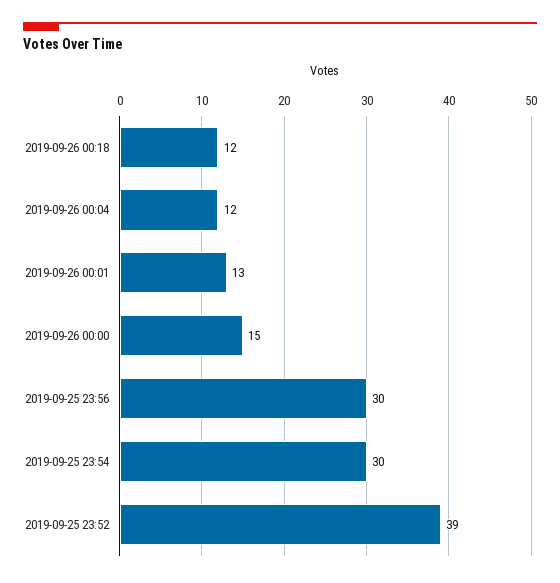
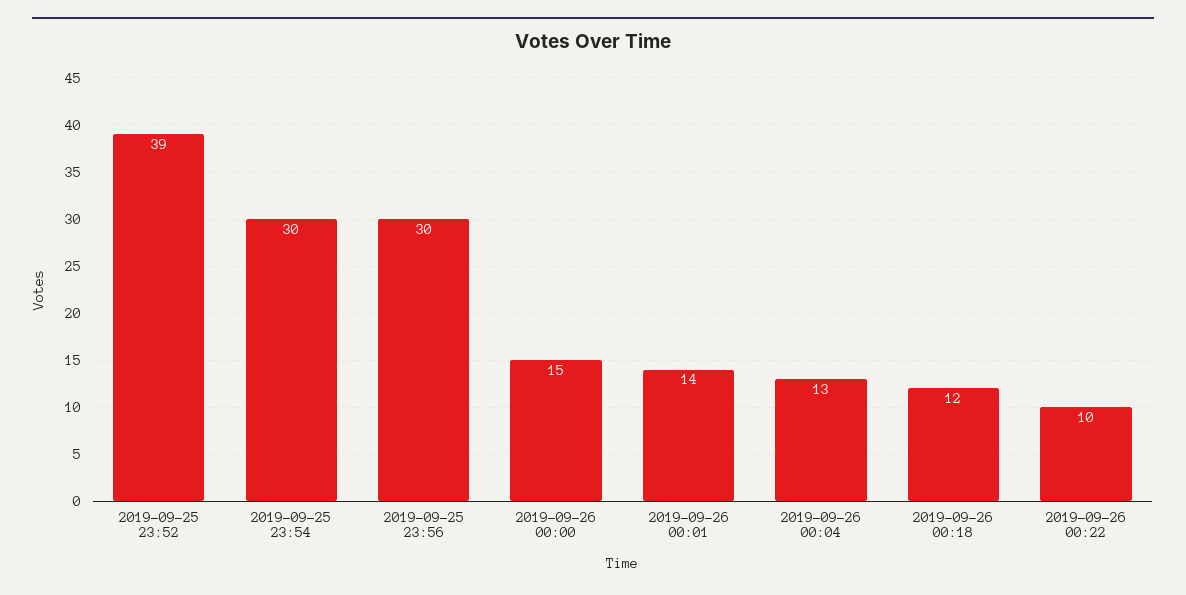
2019-09-26 00:04: 12 -> 13
2019-09-26 00:01: 13 -> 14
2019-09-26 00:22: none -> 10

